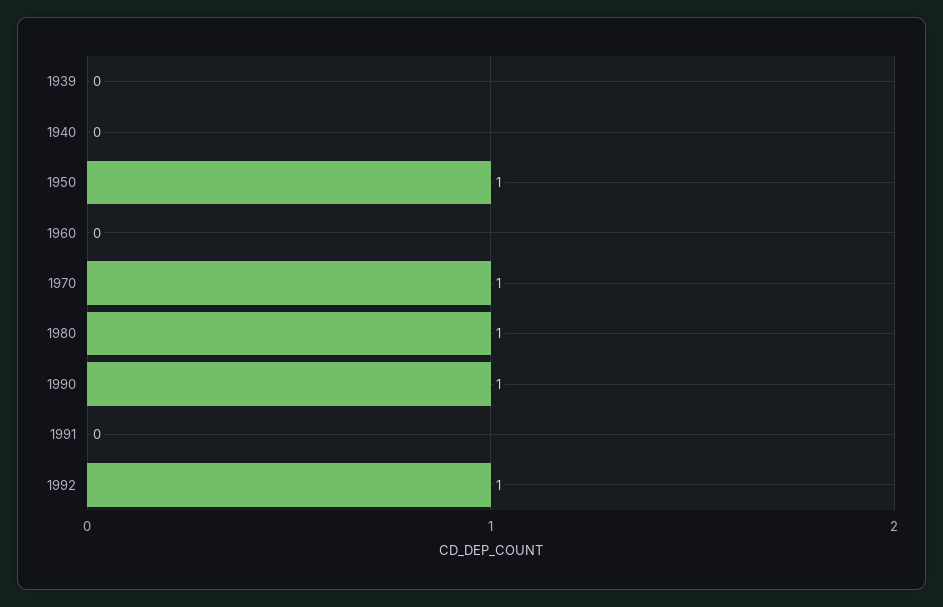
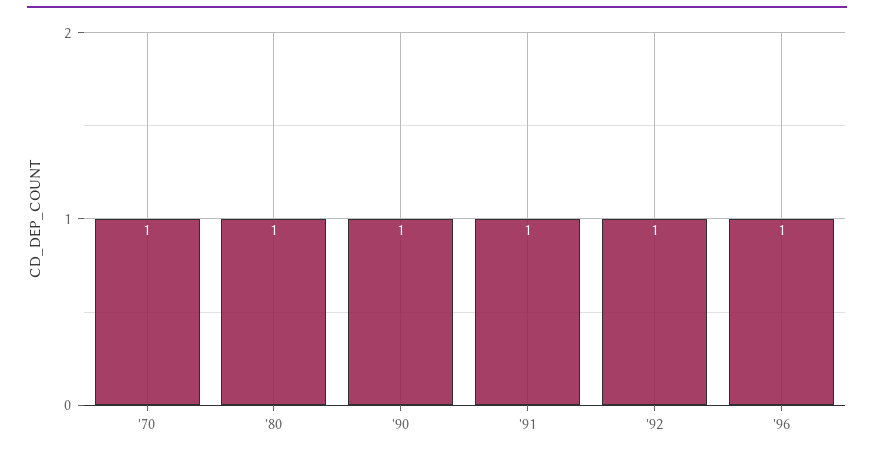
1939: 0 -> none
1940: 0 -> none
1950: 1 -> none
1960: 0 -> none
1991: 0 -> 1
'96: none -> 1

